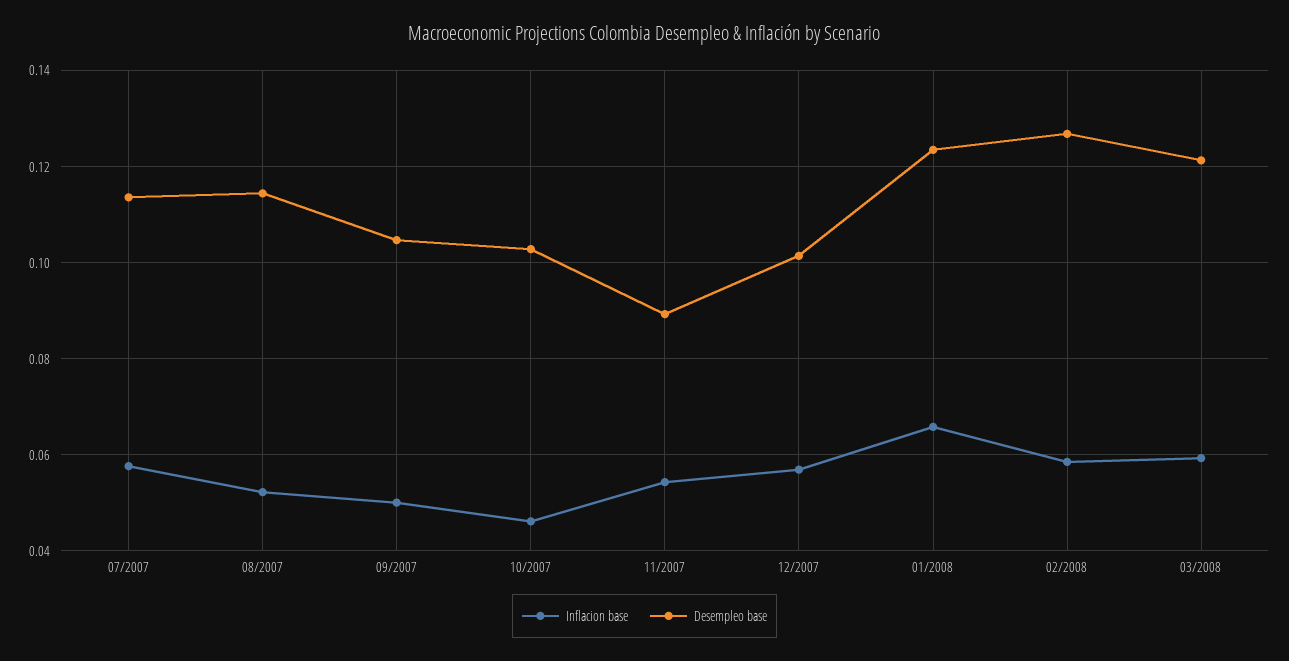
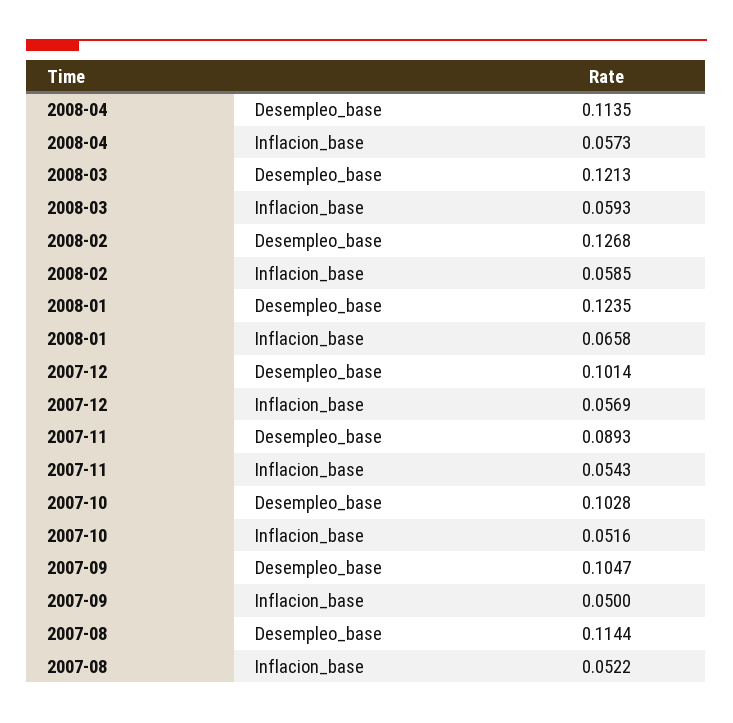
Inflacion base, 07/2007: 0.058 -> none
Desempleo base, 07/2007: 0.114 -> none
Inflacion base, 10/2007: 0.046 -> 0.0516
Desempleo base, 2008-04: none -> 0.1135
Inflacion base, 2008-04: none -> 0.0573

